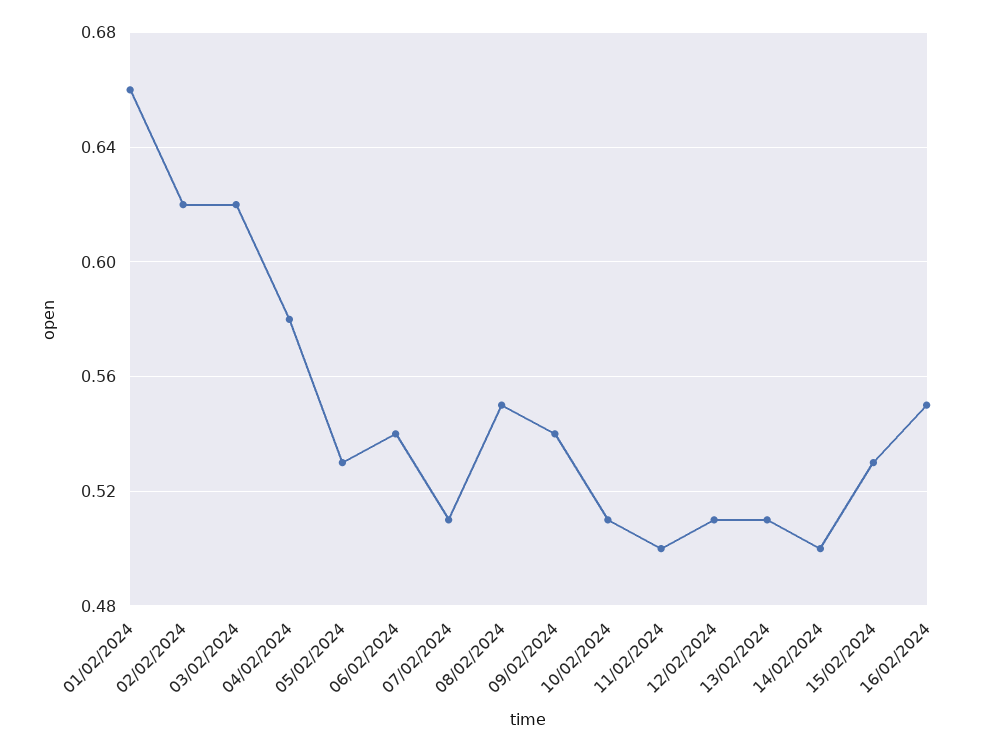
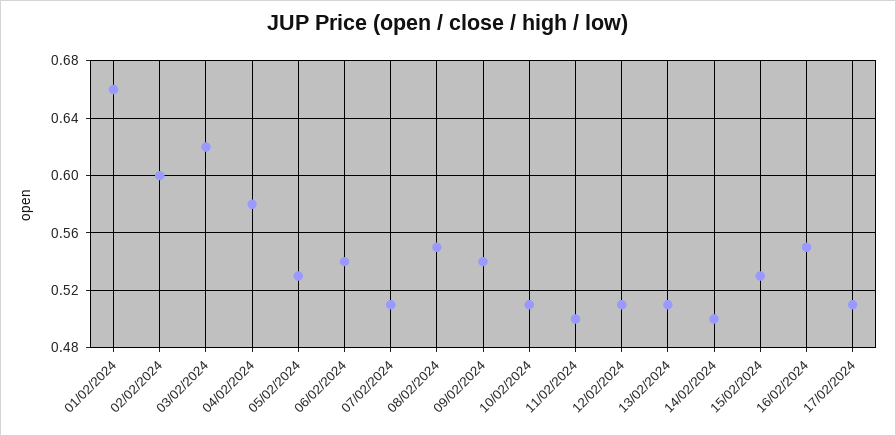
02/02/2024: 0.62 -> 0.6
17/02/2024: none -> 0.51

